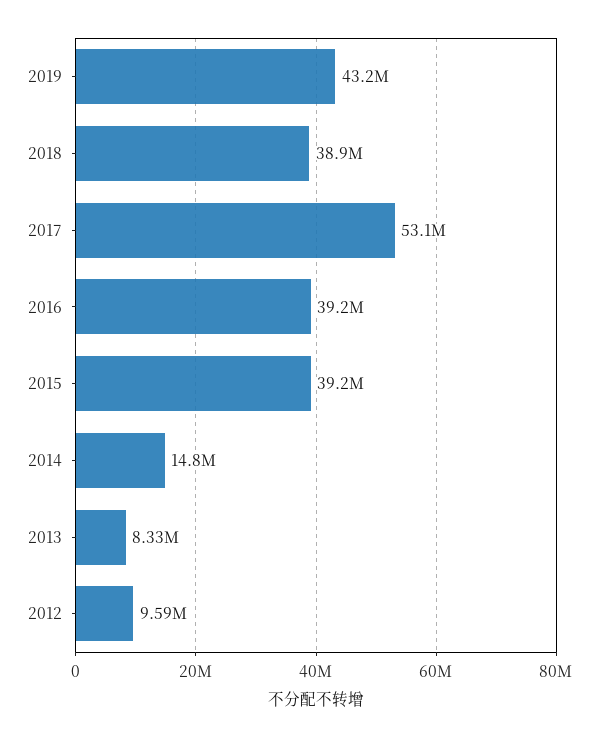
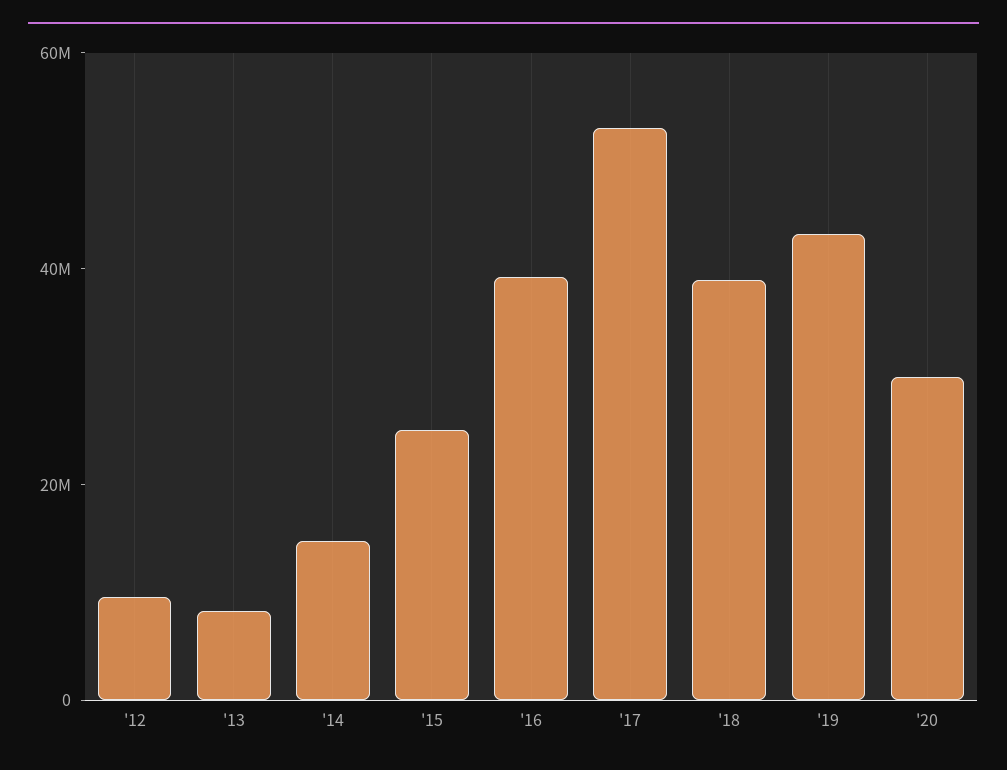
2015: 39200000 -> 25000000
'20: none -> 30000000

